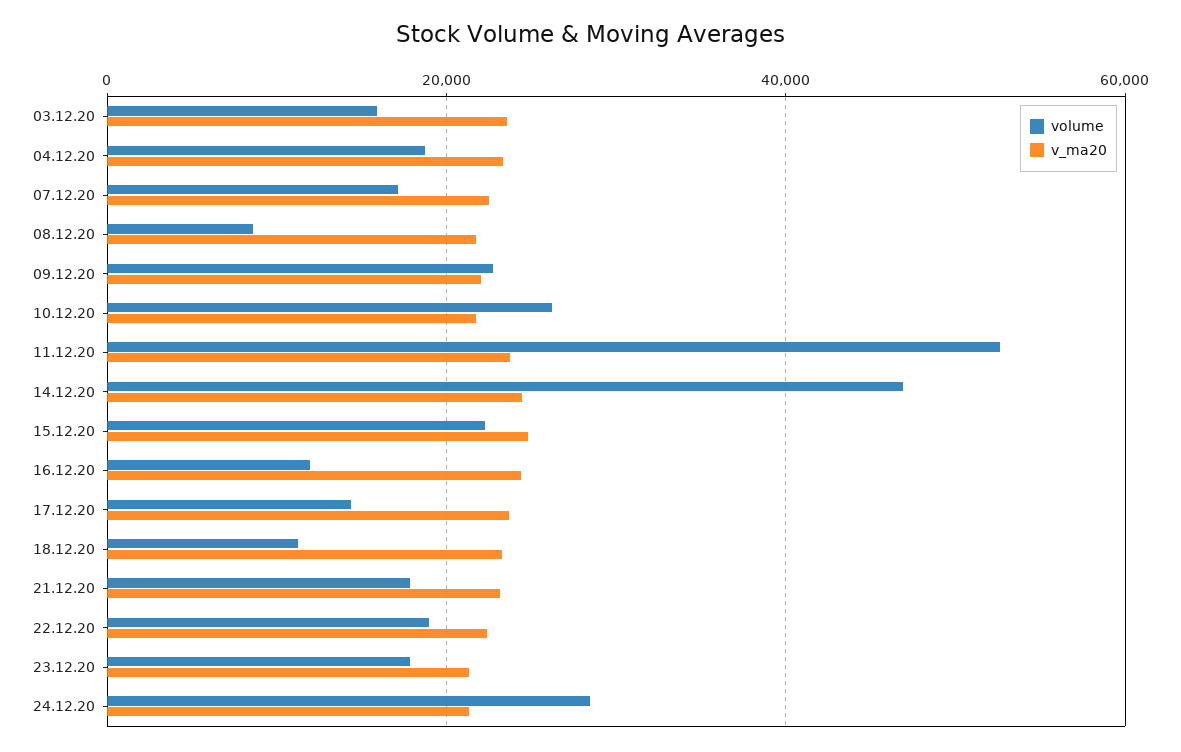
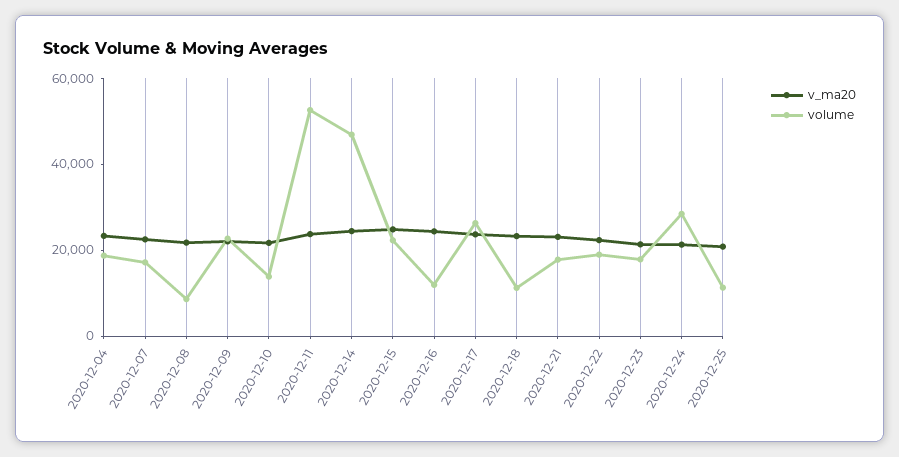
volume, 03.12.20: 16000 -> none
v_ma20, 03.12.20: 24000 -> none
volume, 10.12.20: 26000 -> 15000
volume, 17.12.20: 14000 -> 25000
v_ma20, 2020-12-25: none -> 20000
volume, 2020-12-25: none -> 10000

